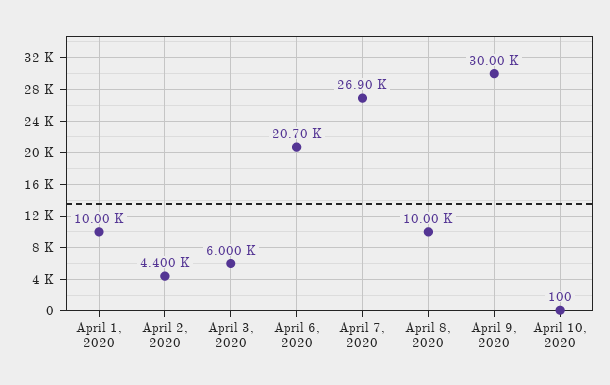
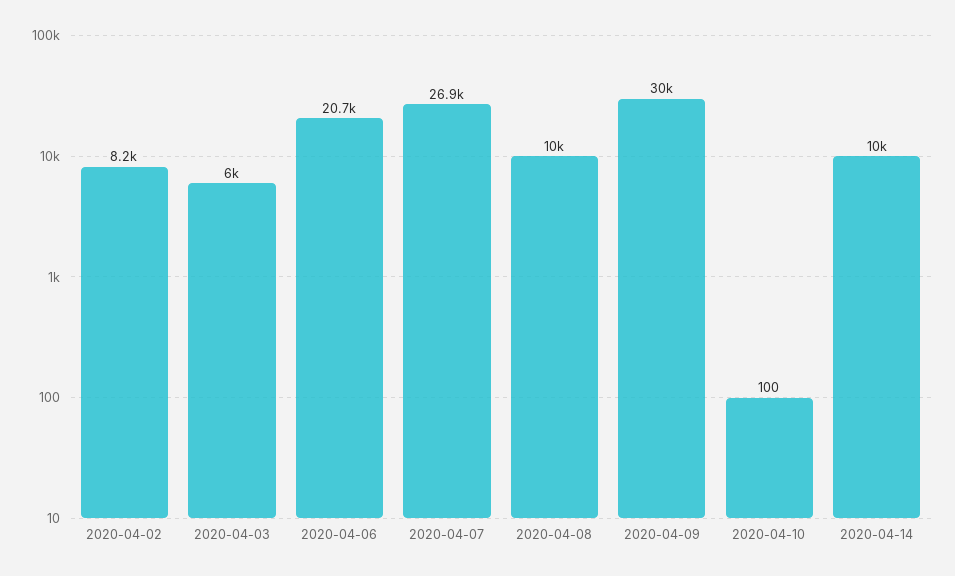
April 1, 2020: 10000 -> none
April 2, 2020: 4400 -> 8200
2020-04-14: none -> 10000

